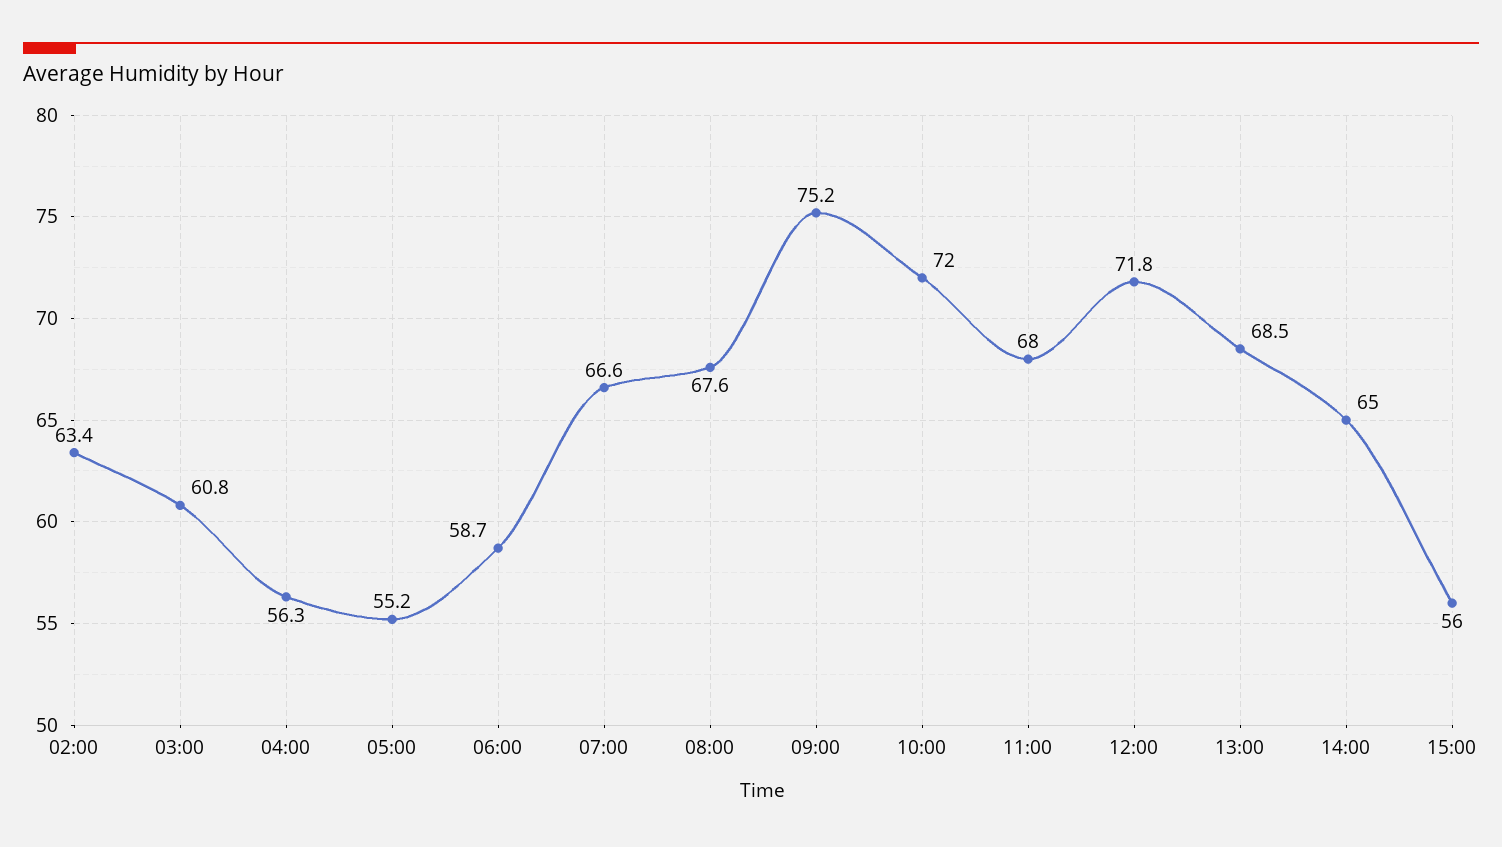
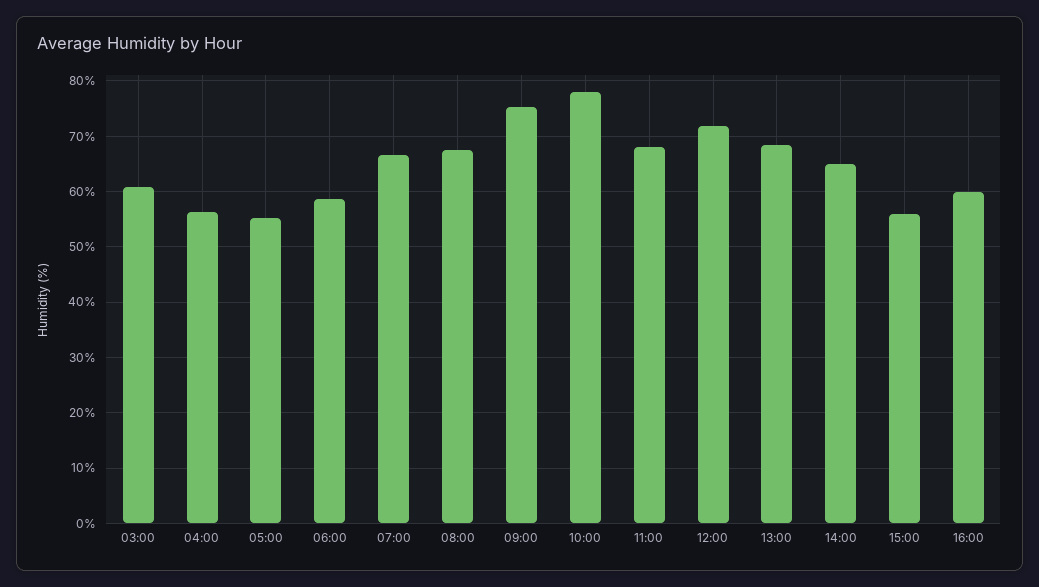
02:00: 63.4 -> none
10:00: 72 -> 78
16:00: none -> 60

